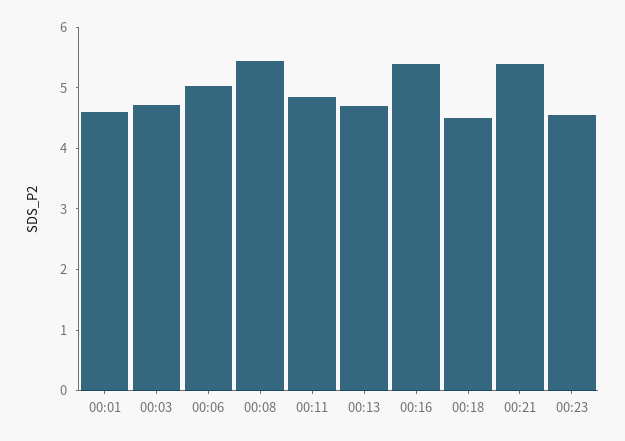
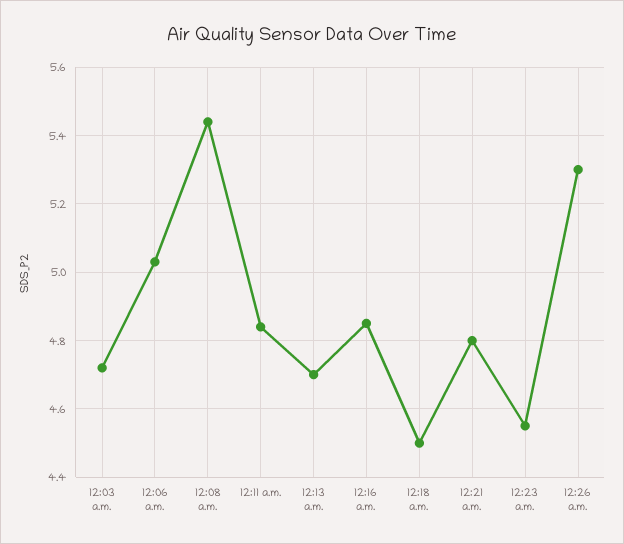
00:01: 4.6 -> none
00:16: 5.4 -> 4.85
00:21: 5.4 -> 4.8
12:26 a.m.: none -> 5.3

